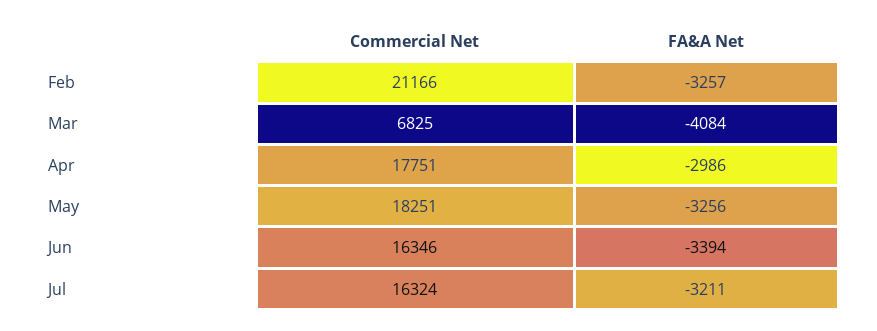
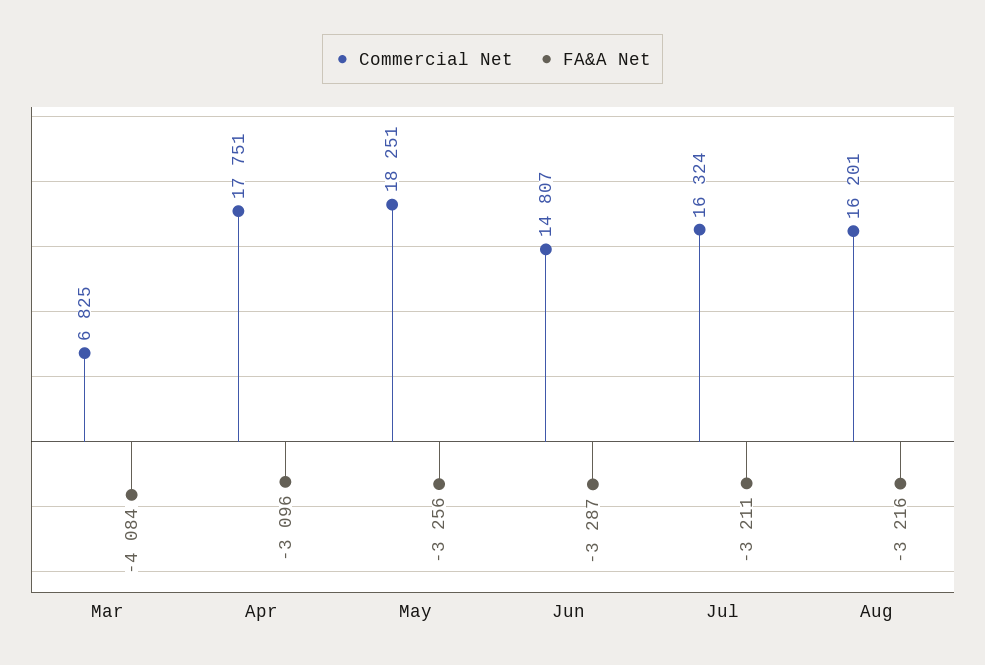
Commercial Net, Feb: 21166 -> none
FA&A Net, Feb: -3257 -> none
FA&A Net, Apr: -2986 -> -3096
Commercial Net, Jun: 16346 -> 14807
FA&A Net, Jun: -3394 -> -3287
Commercial Net, Aug: none -> 16201
FA&A Net, Aug: none -> -3216

